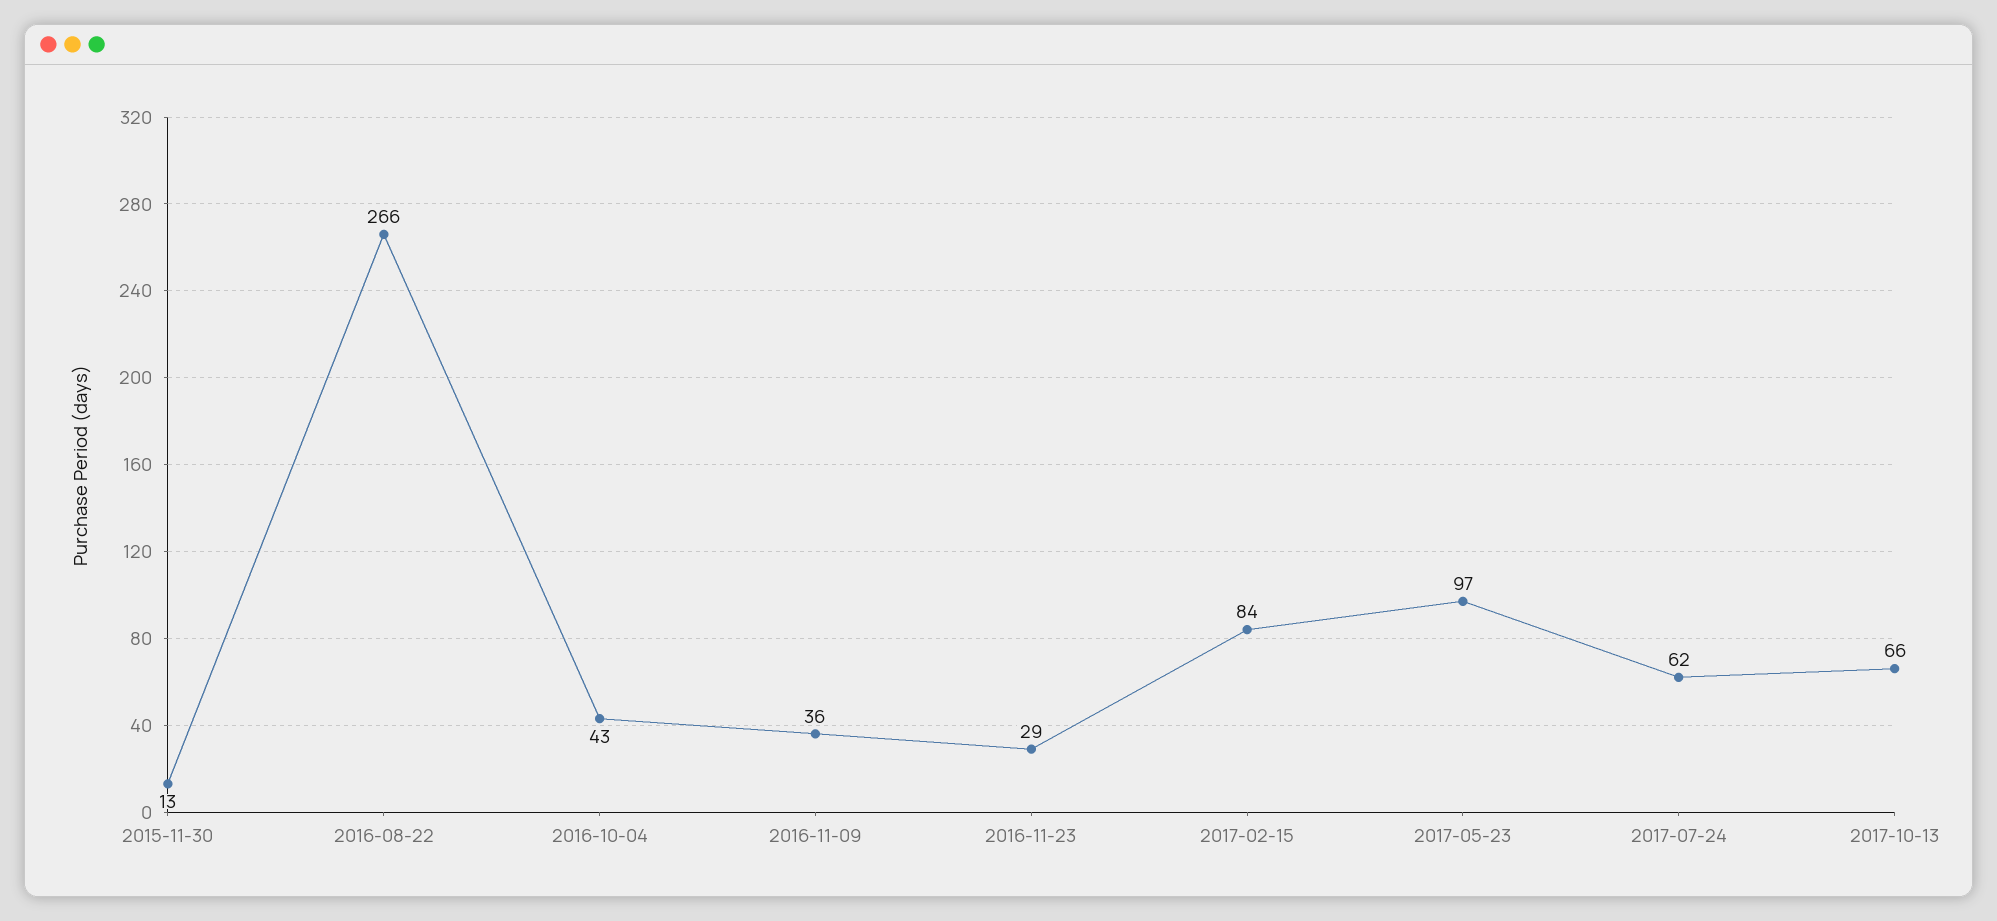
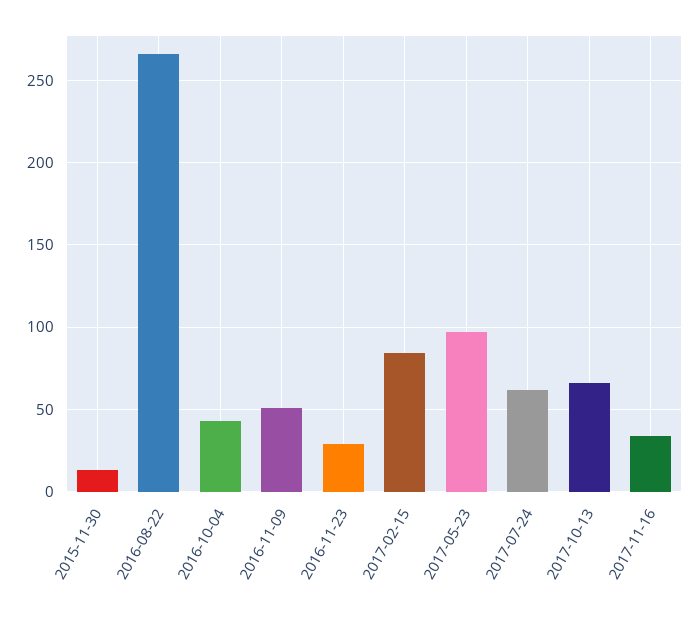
2016-11-09: 36 -> 50
2017-11-16: none -> 35

